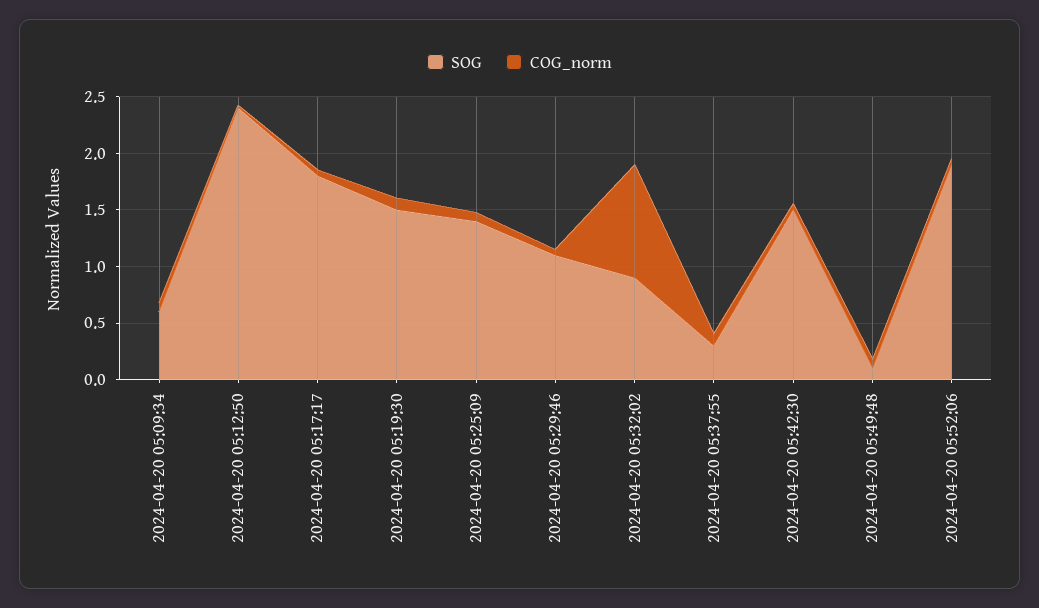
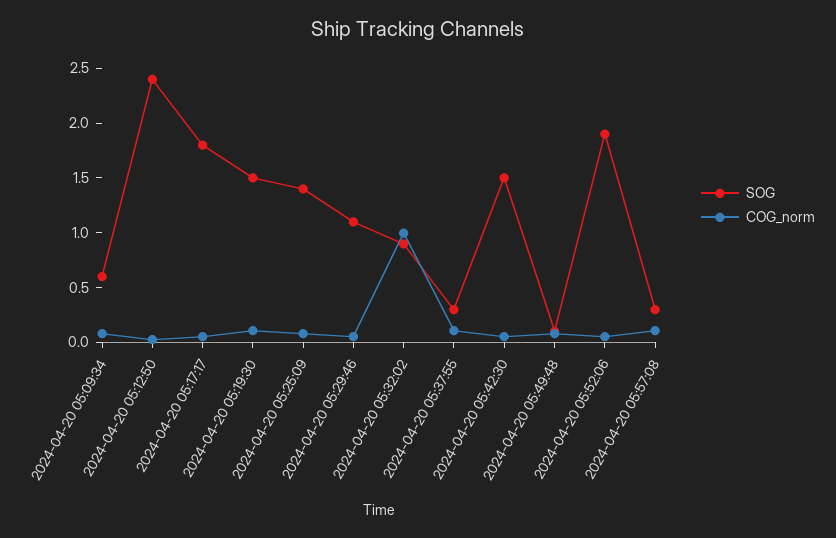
SOG, 2024-04-20 05:57:08: none -> 0.3
COG_norm, 2024-04-20 05:57:08: none -> 0.1

